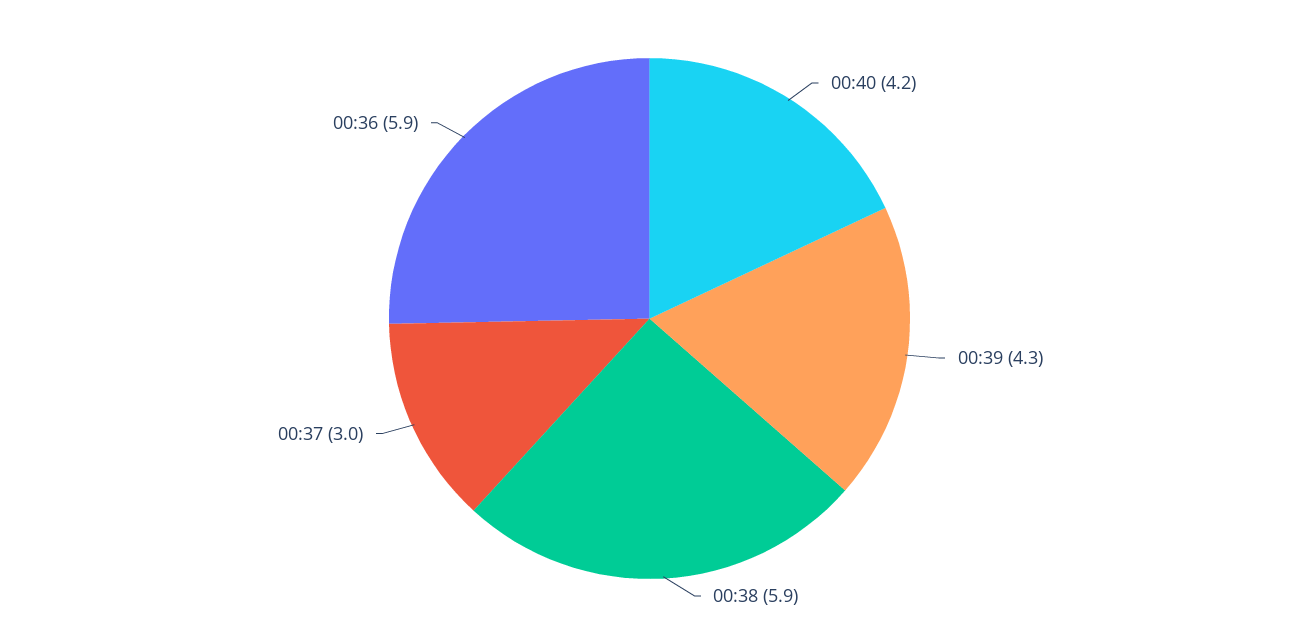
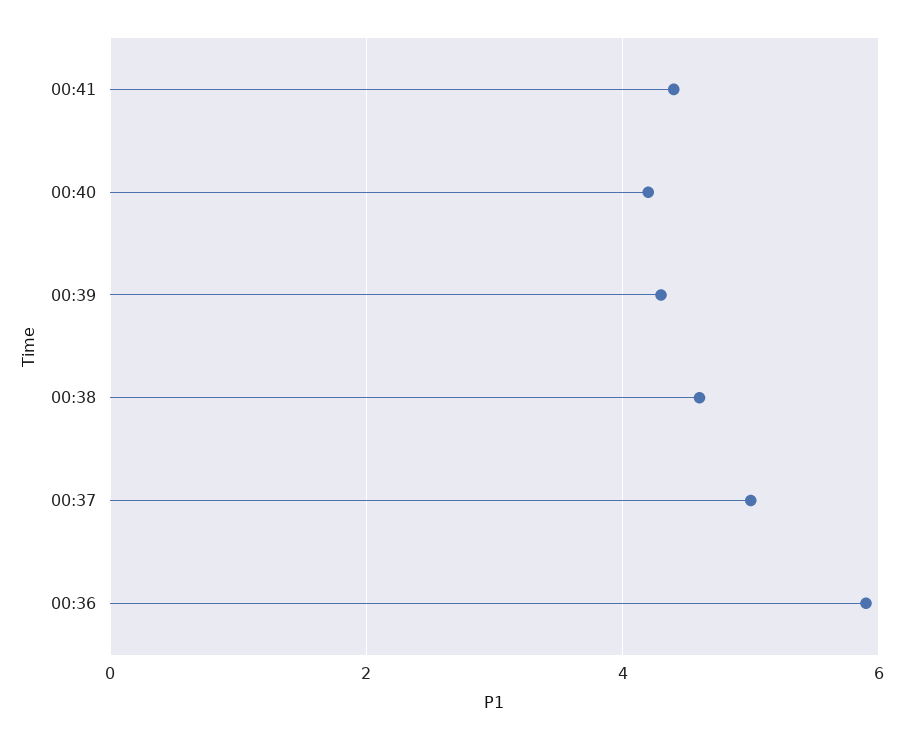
00:38: 5.9 -> 4.5
00:37: 3 -> 5
00:41: none -> 4.5

